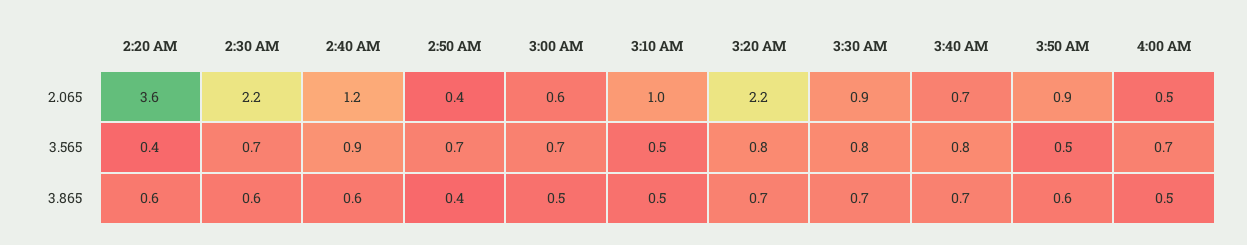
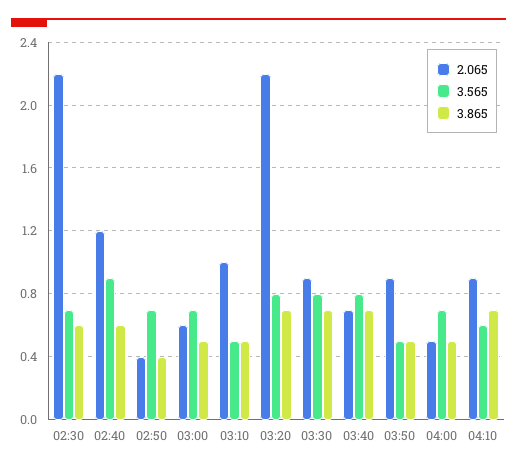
2.065, 2:20 AM: 3.6 -> none
3.565, 2:20 AM: 0.4 -> none
3.865, 2:20 AM: 0.6 -> none
3.865, 3:50 AM: 0.6 -> 0.5
2.065, 04:10: none -> 0.9
3.565, 04:10: none -> 0.6
3.865, 04:10: none -> 0.7

